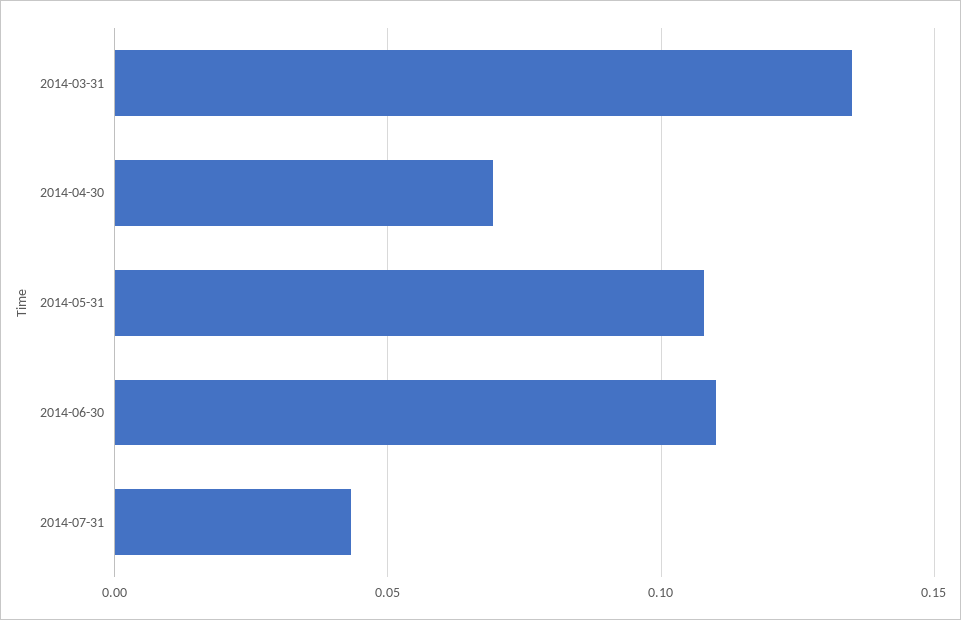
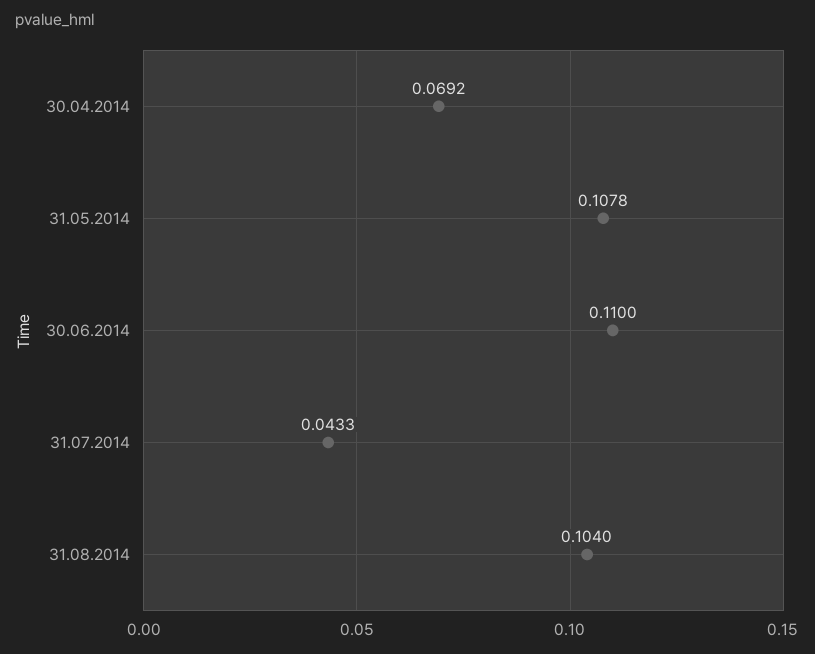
2014-03-31: 0.135 -> none
31.08.2014: none -> 0.104

